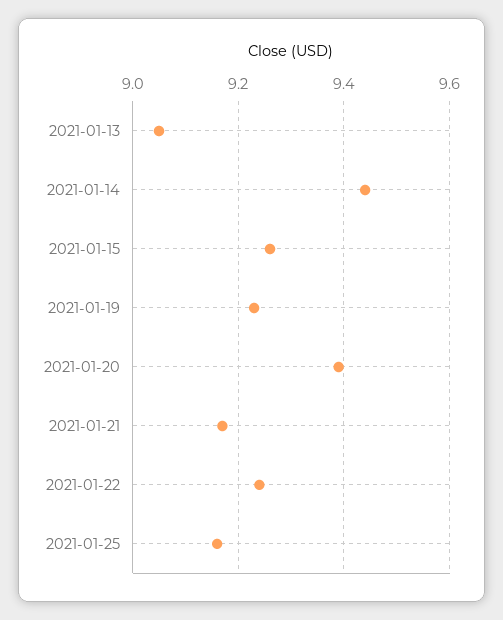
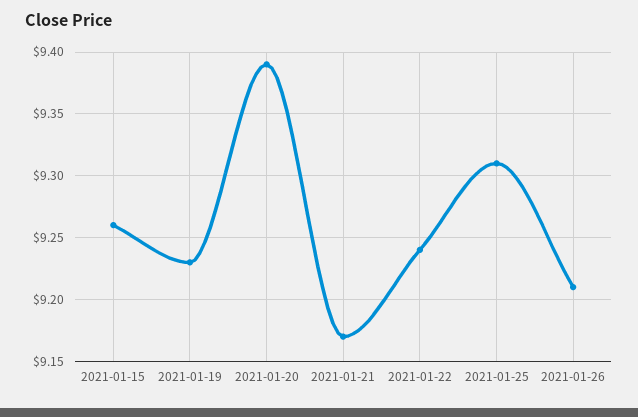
2021-01-13: 9.05 -> none
2021-01-14: 9.45 -> none
2021-01-25: 9.15 -> 9.31
2021-01-26: none -> 9.21

